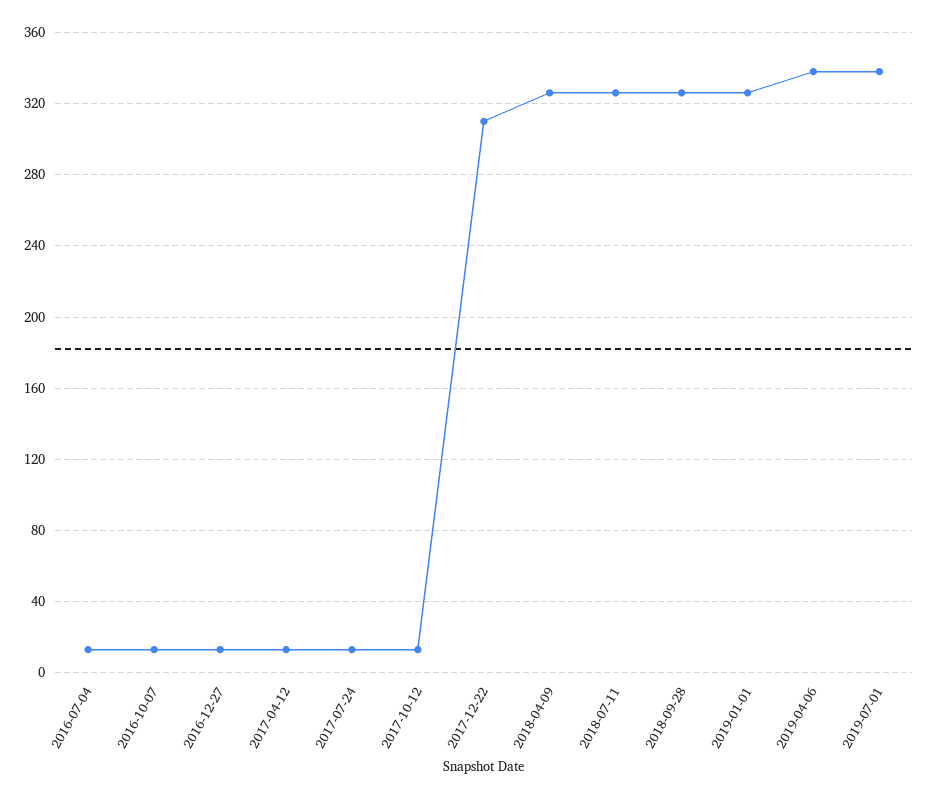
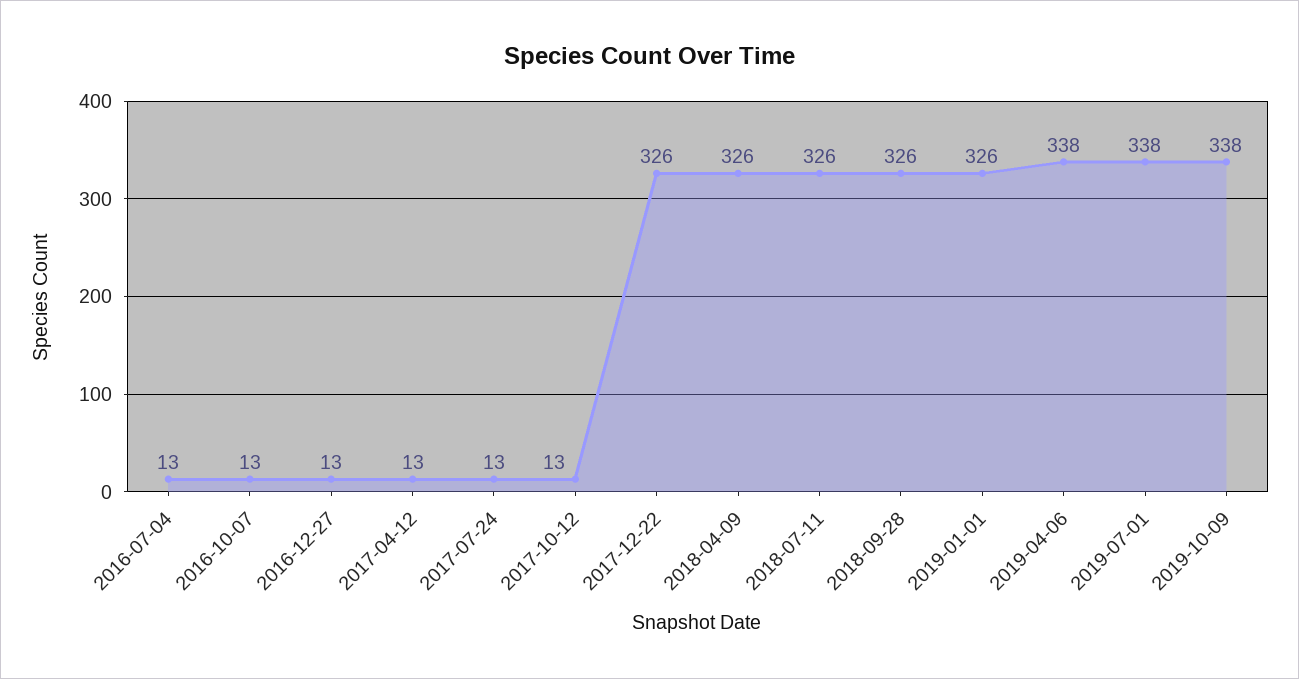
2017-12-22: 310 -> 326
2019-10-09: none -> 338

